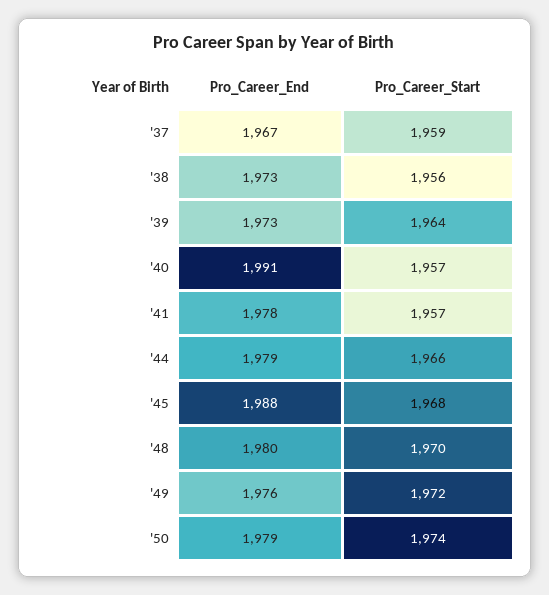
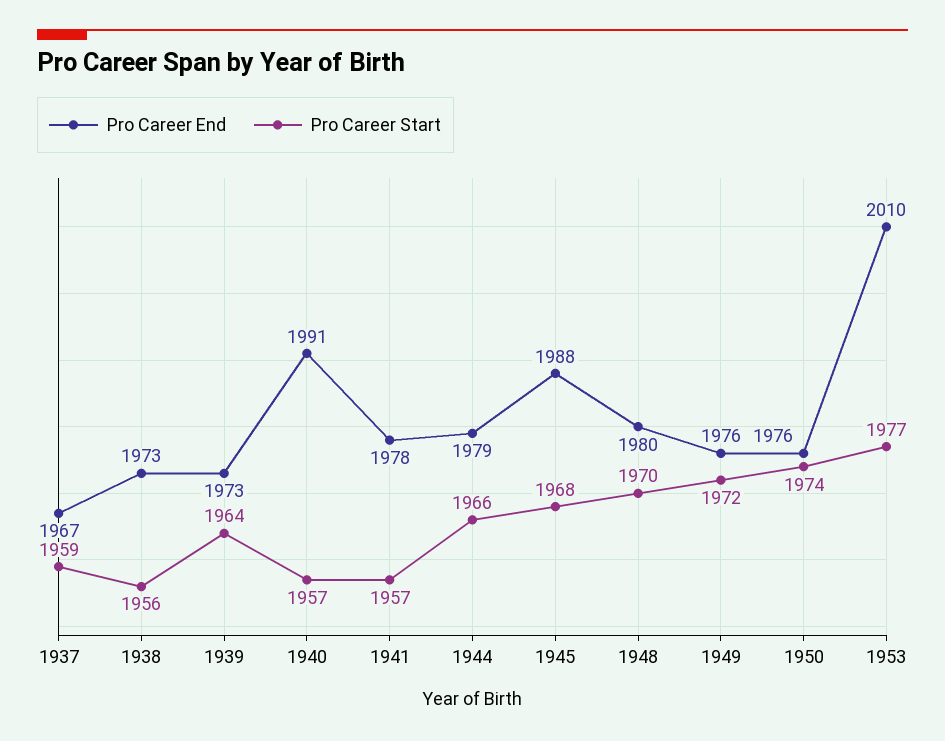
Pro_Career_End, '50: 1979 -> 1976
Pro_Career_End, 1953: none -> 2010
Pro_Career_Start, 1953: none -> 1977

